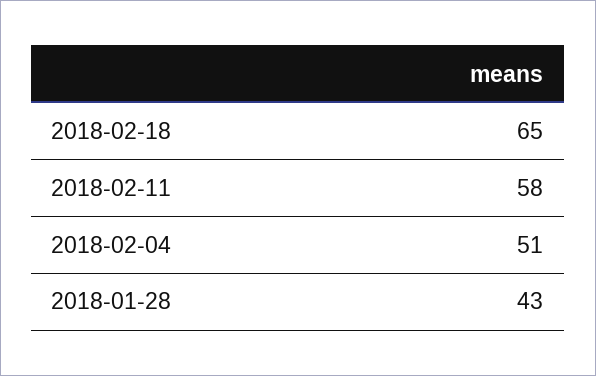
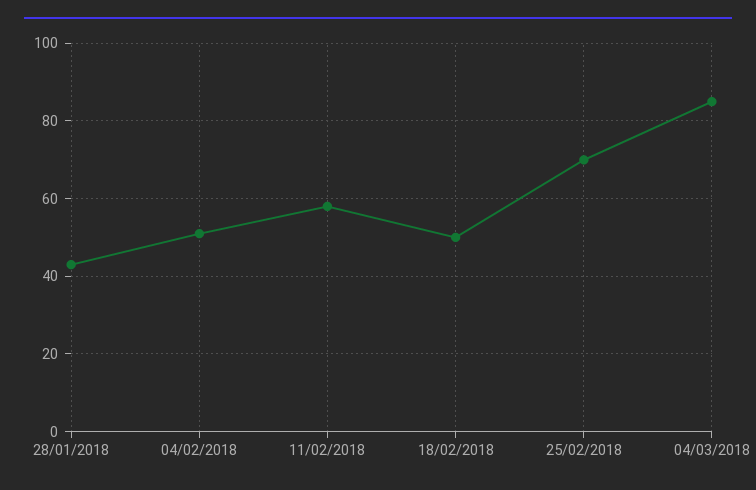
2018-02-18: 65 -> 50
25/02/2018: none -> 70
04/03/2018: none -> 85

